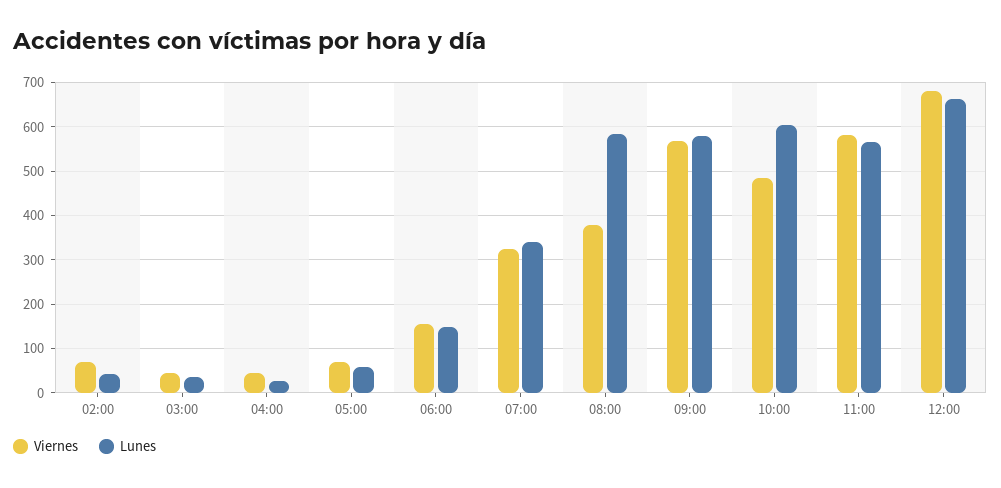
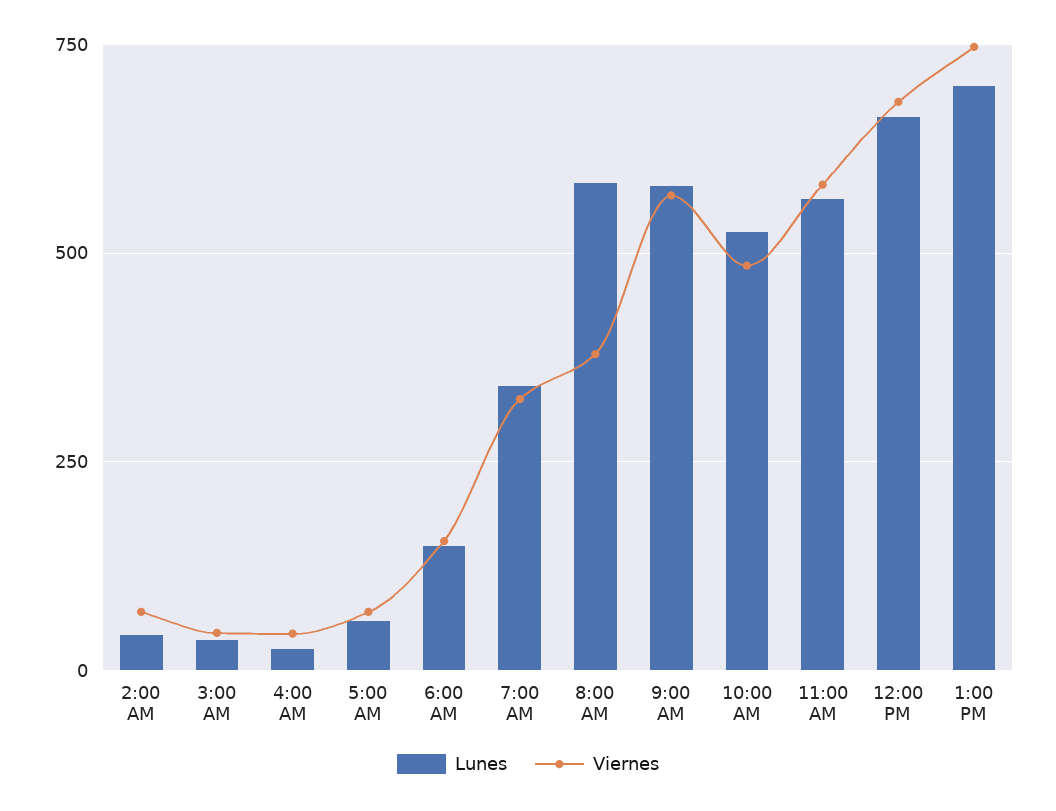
Lunes, 10:00: 600 -> 525
Lunes, 1:00 PM: none -> 700
Viernes, 1:00 PM: none -> 750

